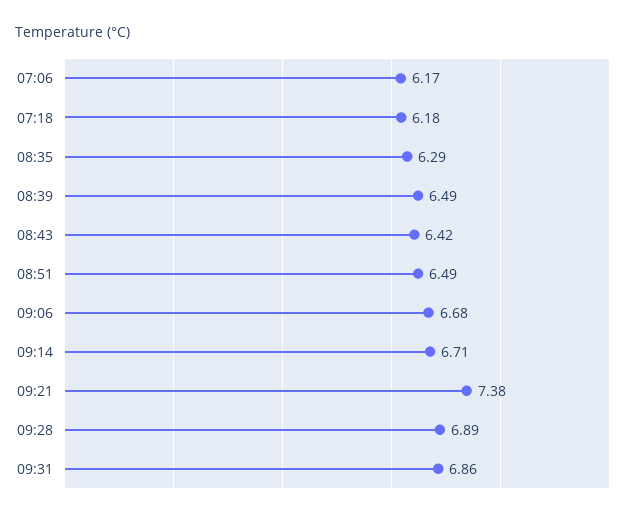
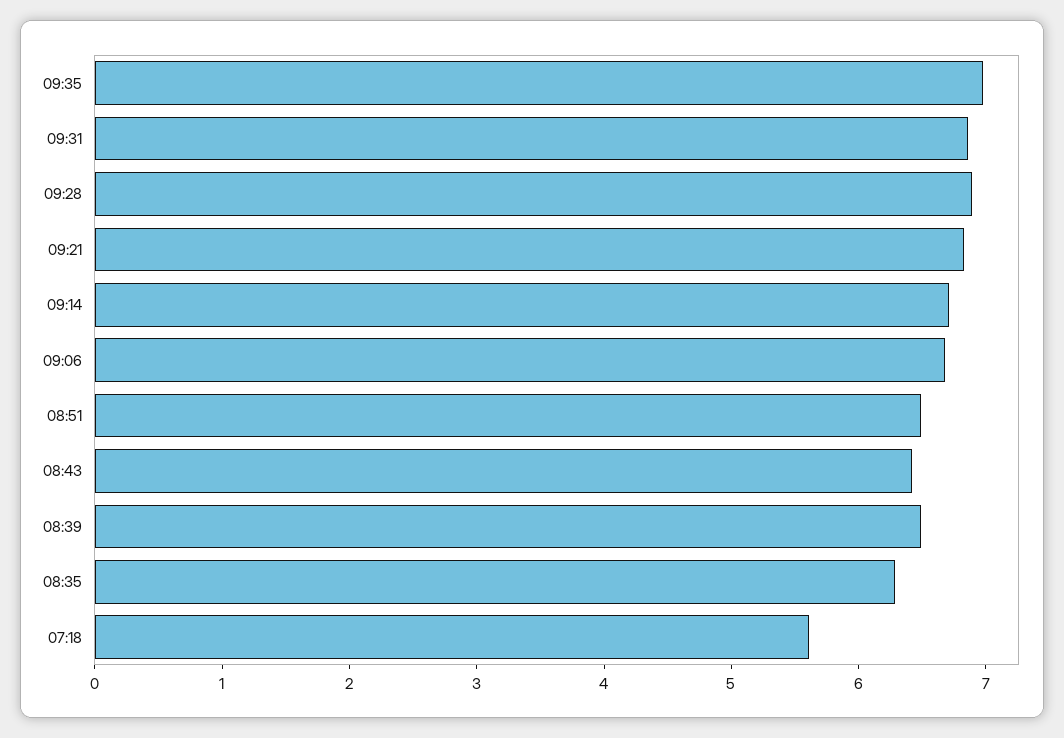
07:06: 6.17 -> none
07:18: 6.18 -> 5.6
09:21: 7.38 -> 6.8
09:35: none -> 7

